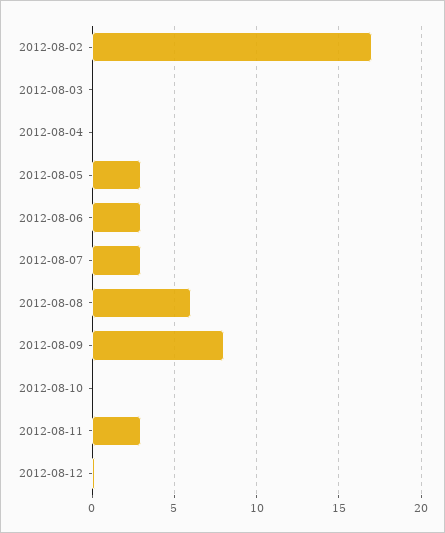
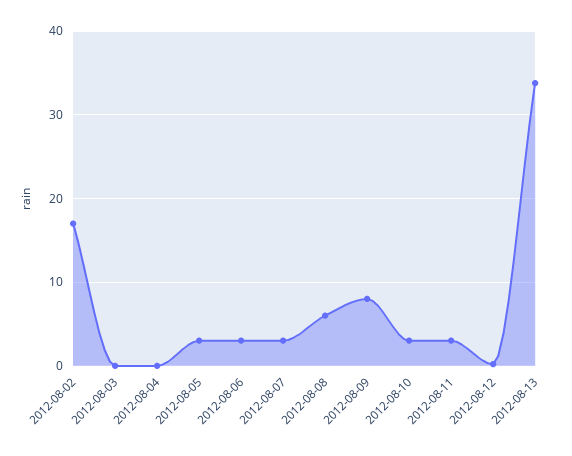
2012-08-10: 0 -> 3
2012-08-13: none -> 34

